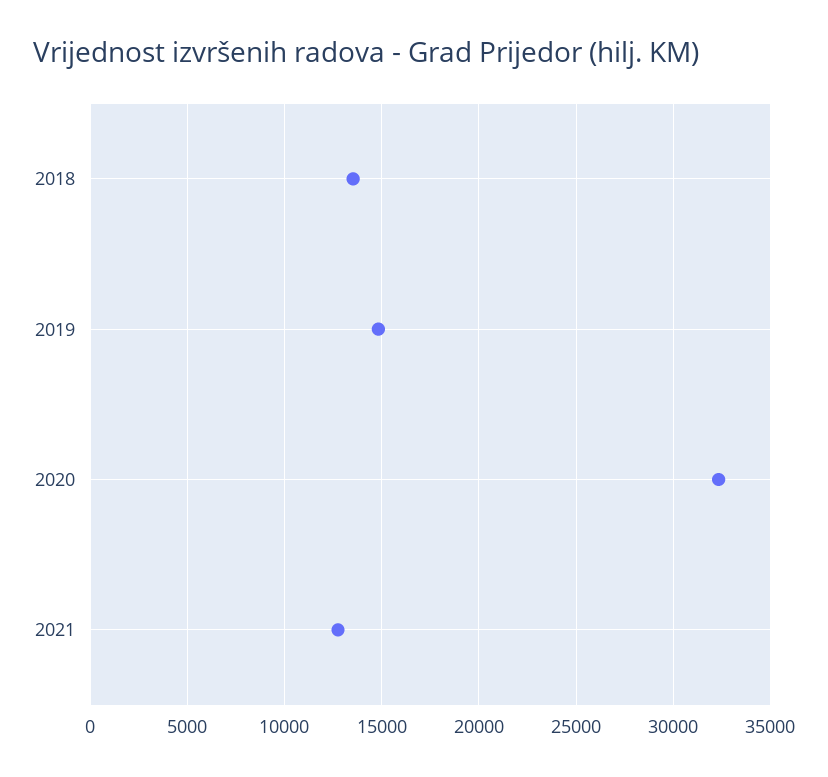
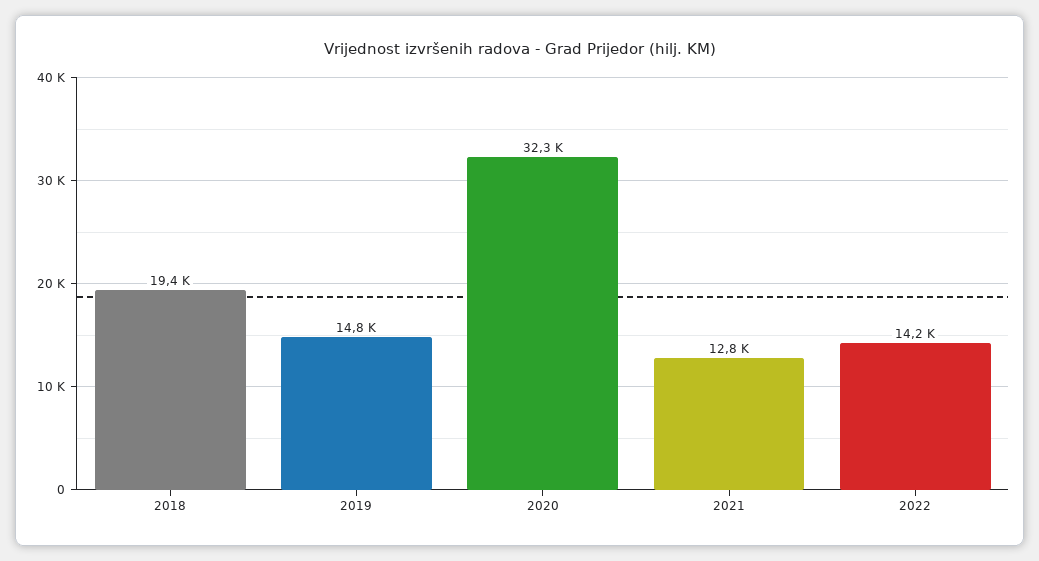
2018: 13500 -> 19400
2022: none -> 14200

